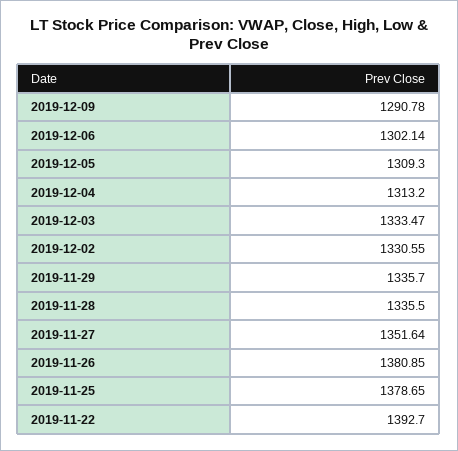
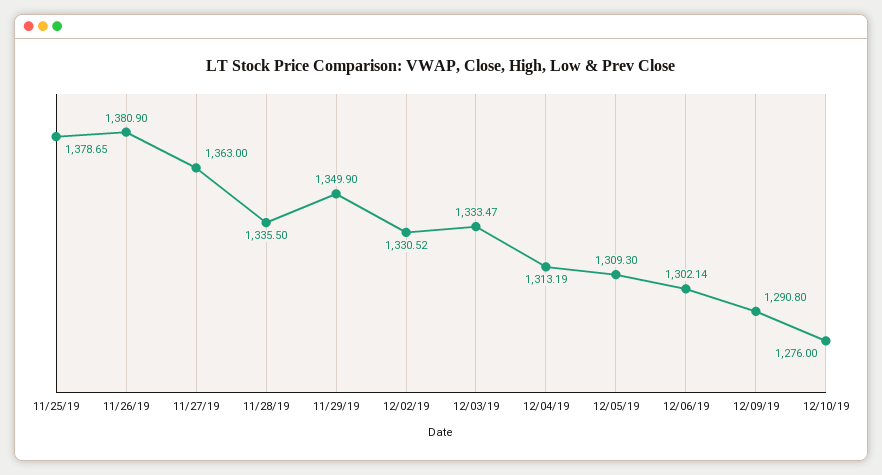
2019-12-09: 1290.78 -> 1290.8
2019-12-04: 1313.2 -> 1313.19
2019-12-02: 1330.55 -> 1330.52
2019-11-29: 1335.7 -> 1349.9
2019-11-27: 1351.64 -> 1363
2019-11-26: 1380.85 -> 1380.9
2019-11-22: 1392.7 -> none
12/10/19: none -> 1276

